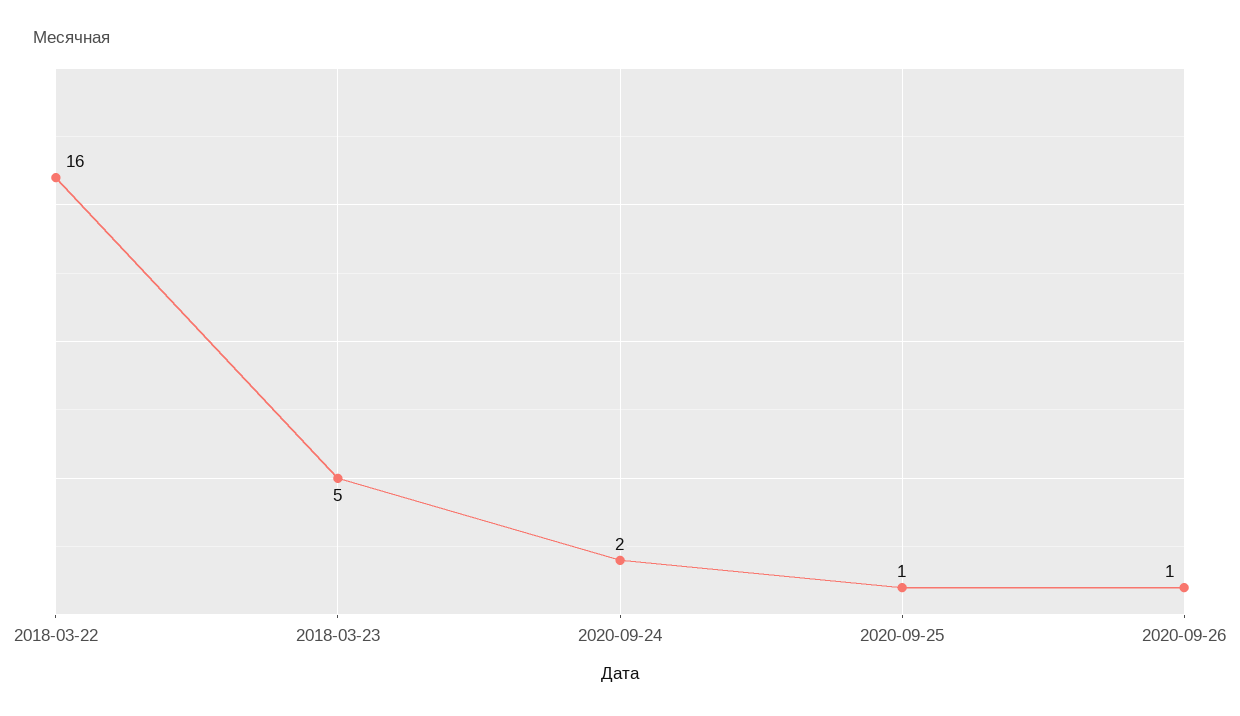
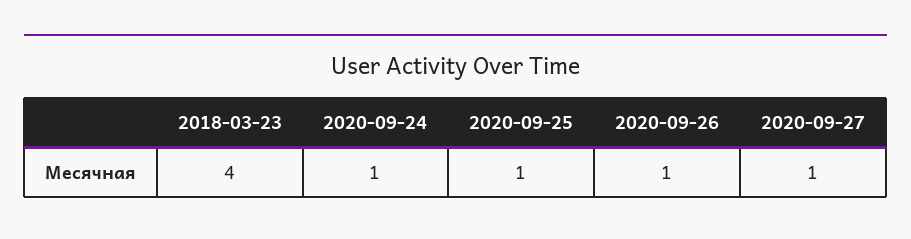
2018-03-22: 16 -> none
2018-03-23: 5 -> 4
2020-09-24: 2 -> 1
2020-09-27: none -> 1

